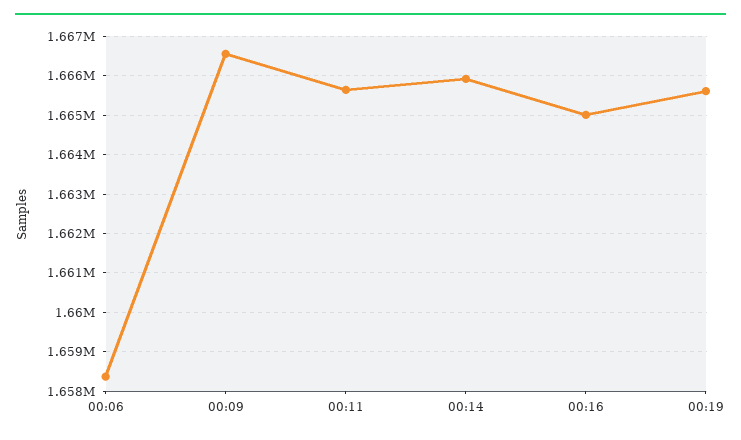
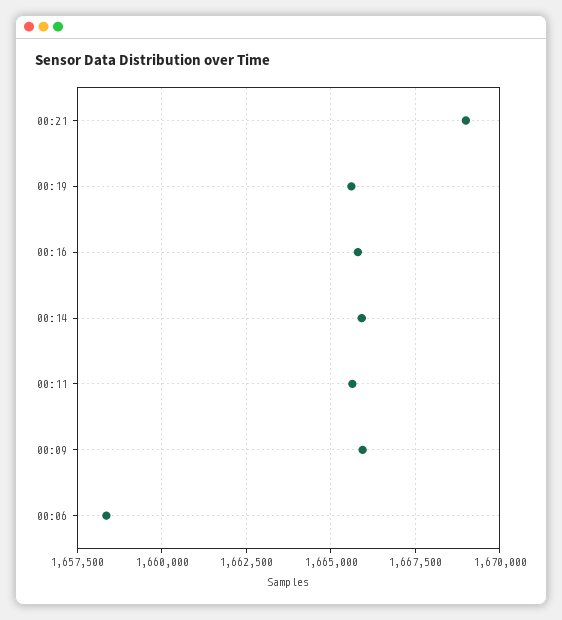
00:09: 1666600 -> 1666000
00:16: 1665000 -> 1665750
00:21: none -> 1669000

